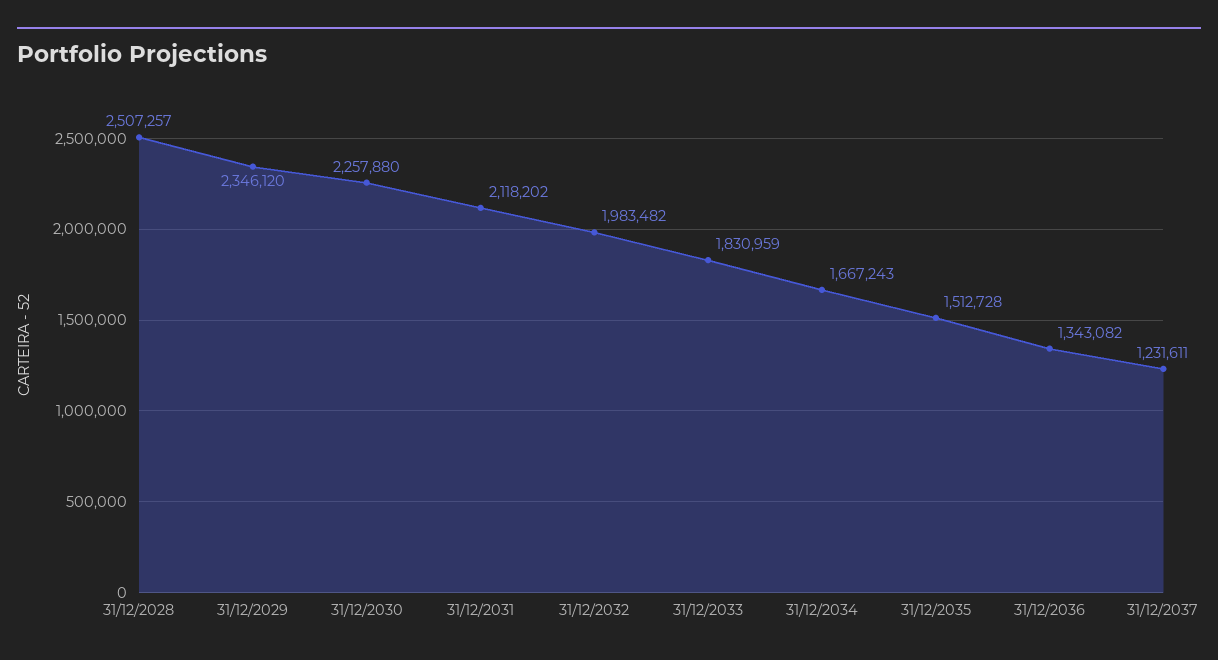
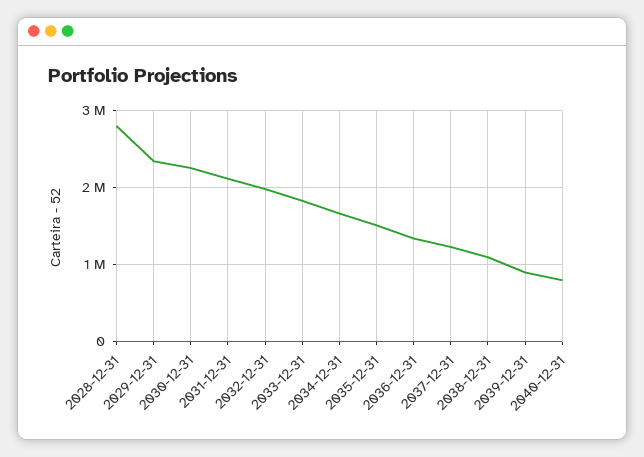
31/12/2028: 2507257 -> 2800000
2038-12-31: none -> 1100000
2039-12-31: none -> 900000
2040-12-31: none -> 800000

